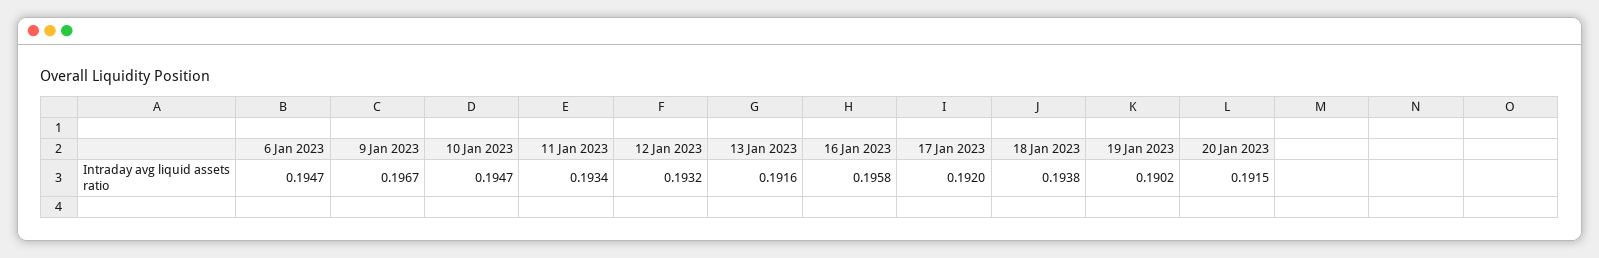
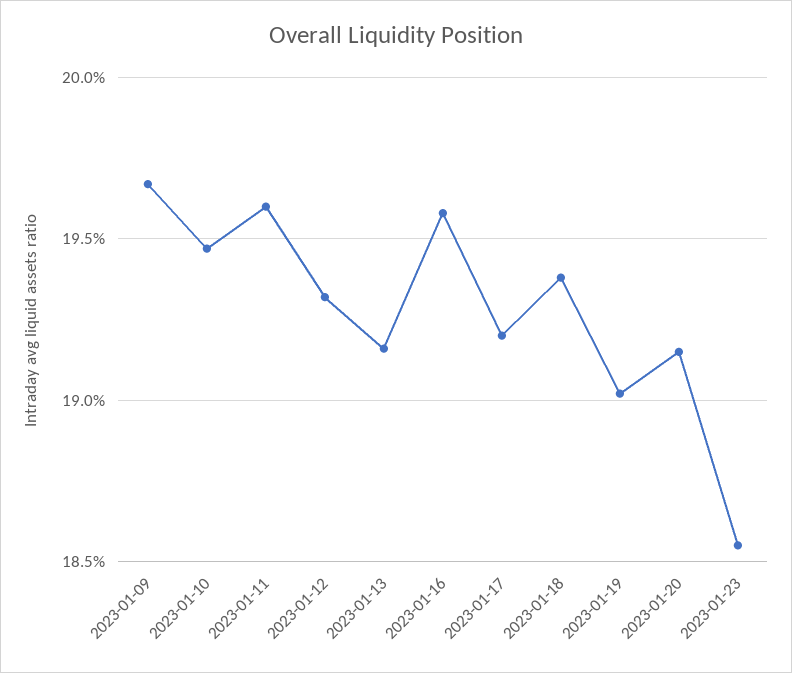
6 Jan 2023: 0.1947 -> none
11 Jan 2023: 0.1934 -> 0.196
2023-01-23: none -> 0.1855

